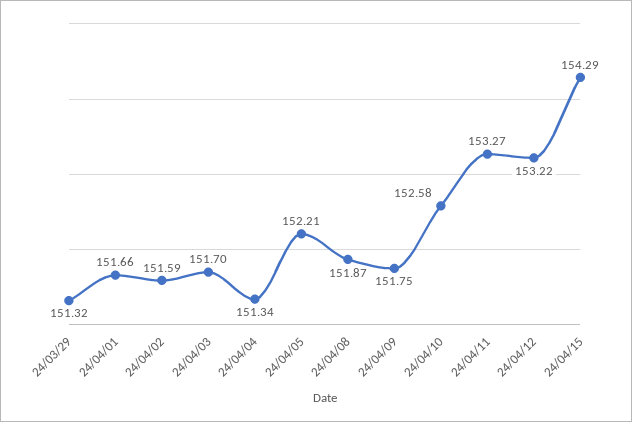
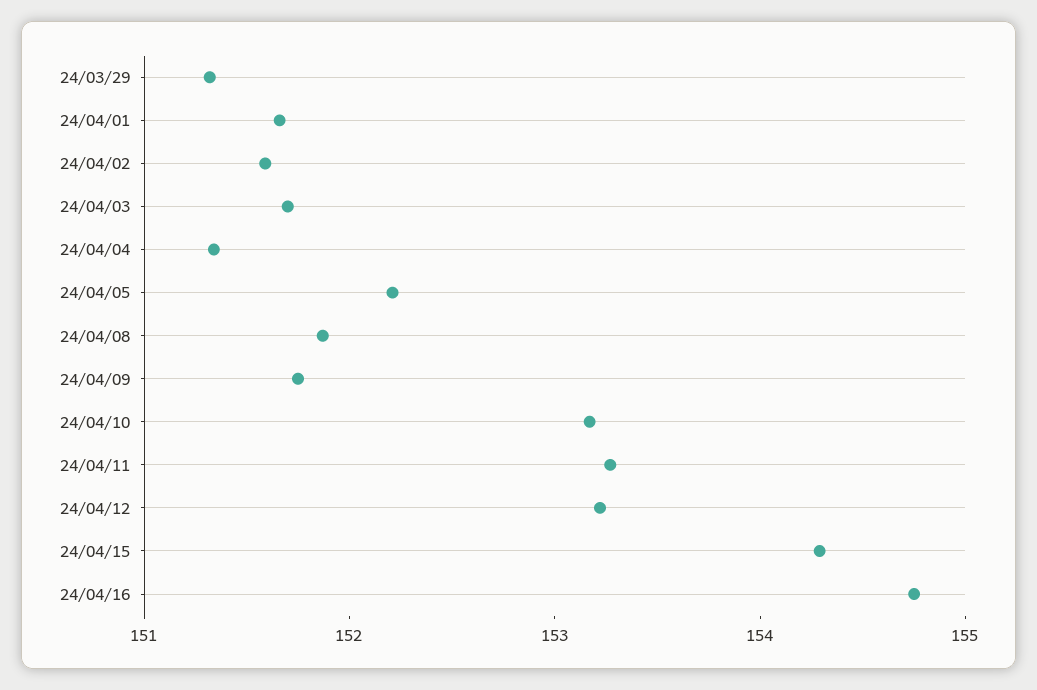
24/04/10: 152.58 -> 153.2
24/04/16: none -> 154.8

